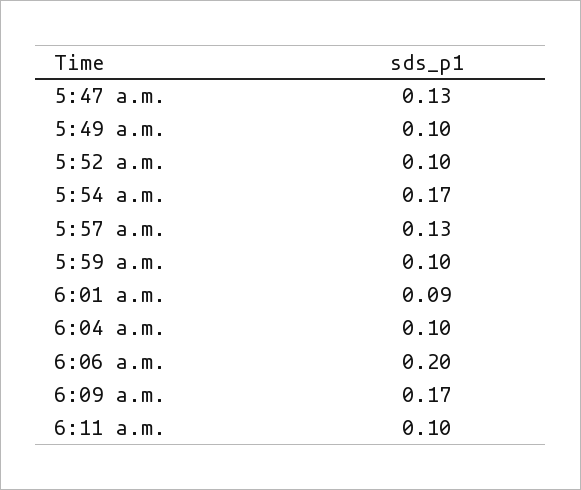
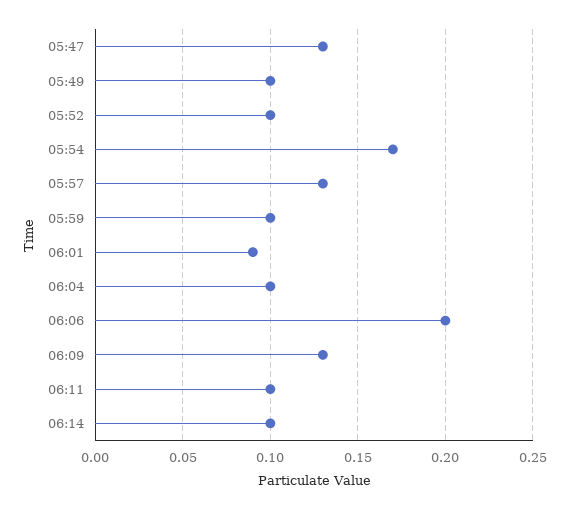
6:09 a.m.: 0.17 -> 0.13
06:14: none -> 0.1

